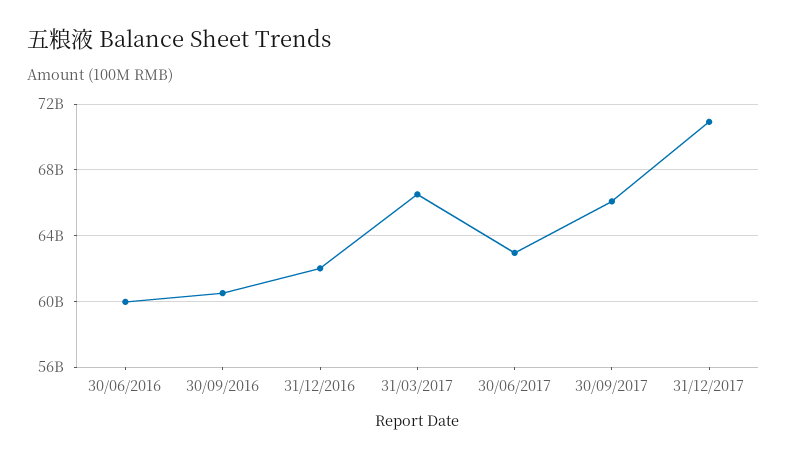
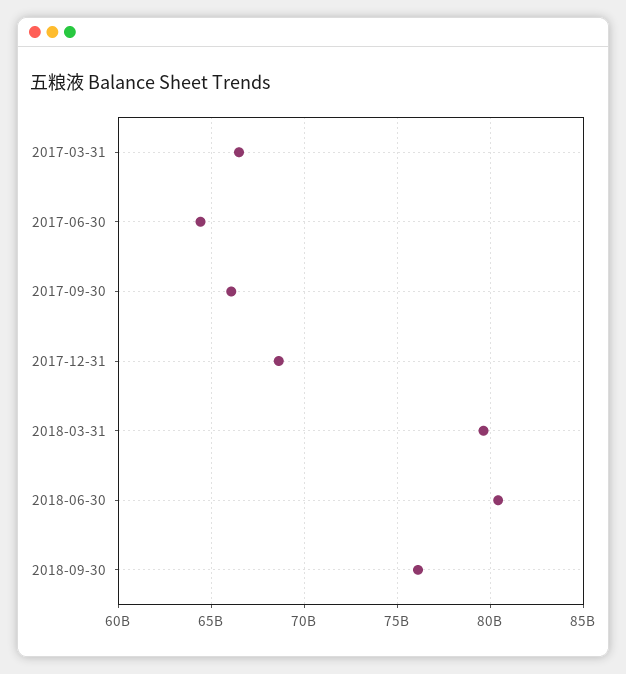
30/06/2016: 60000000000 -> none
30/09/2016: 60500000000 -> none
31/12/2016: 62000000000 -> none
30/06/2017: 63000000000 -> 64500000000
31/12/2017: 71000000000 -> 68500000000
2018-03-31: none -> 79500000000
2018-06-30: none -> 80500000000
2018-09-30: none -> 76000000000

